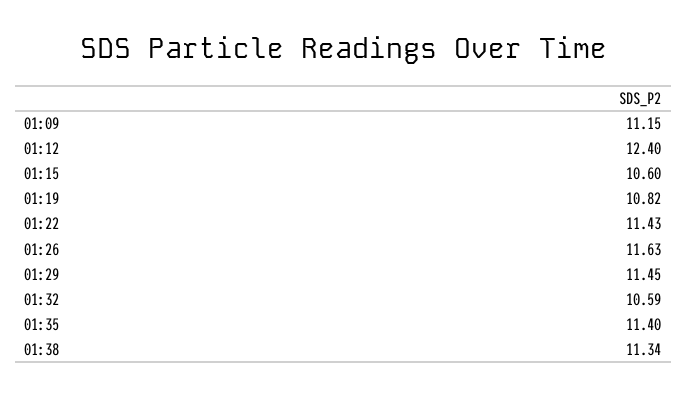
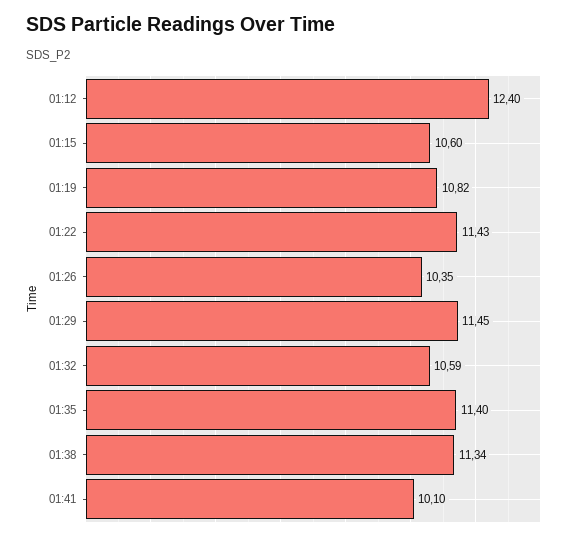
01:09: 11.15 -> none
01:26: 11.63 -> 10.35
01:41: none -> 10.1

